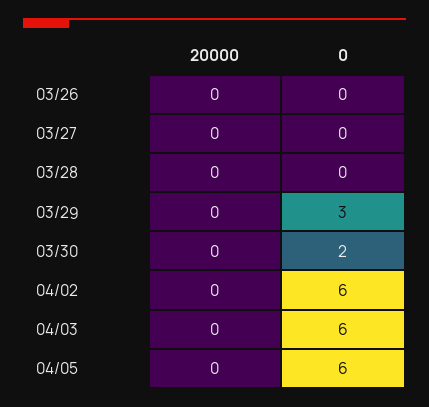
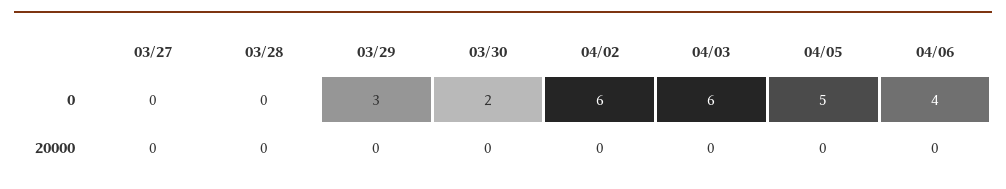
20000, 03/26: 0 -> none
0, 03/26: 0 -> none
0, 04/05: 6 -> 5
0, 04/06: none -> 4
20000, 04/06: none -> 0

